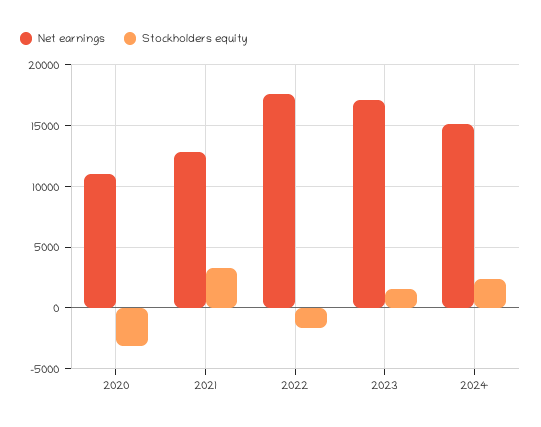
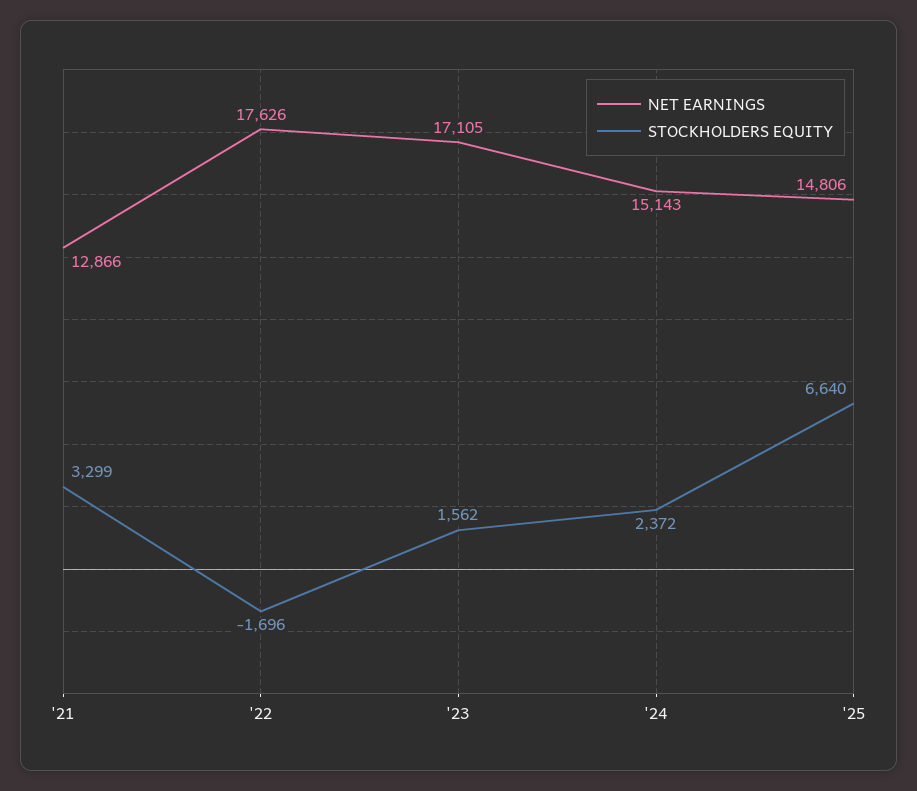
Net earnings, 2020: 11000 -> none
Stockholders equity, 2020: -3000 -> none
Net earnings, '25: none -> 14806
Stockholders equity, '25: none -> 6640

